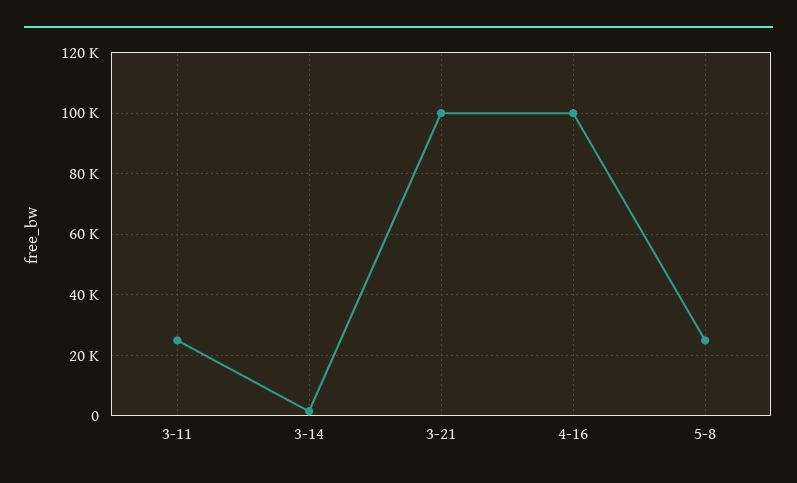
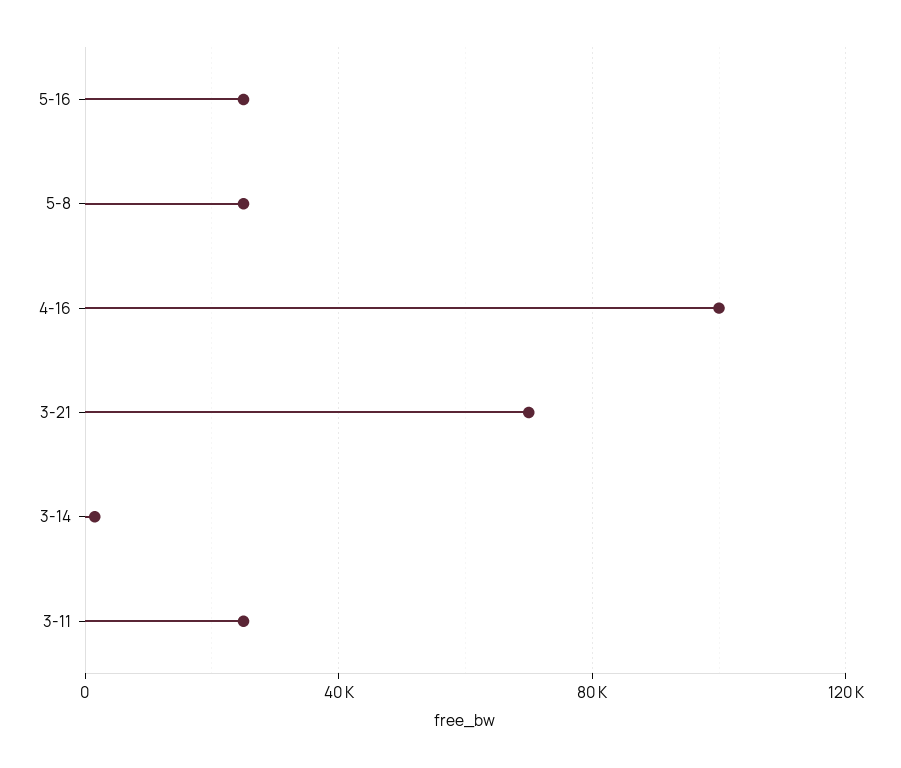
3-21: 100000 -> 70000
5-16: none -> 25000

